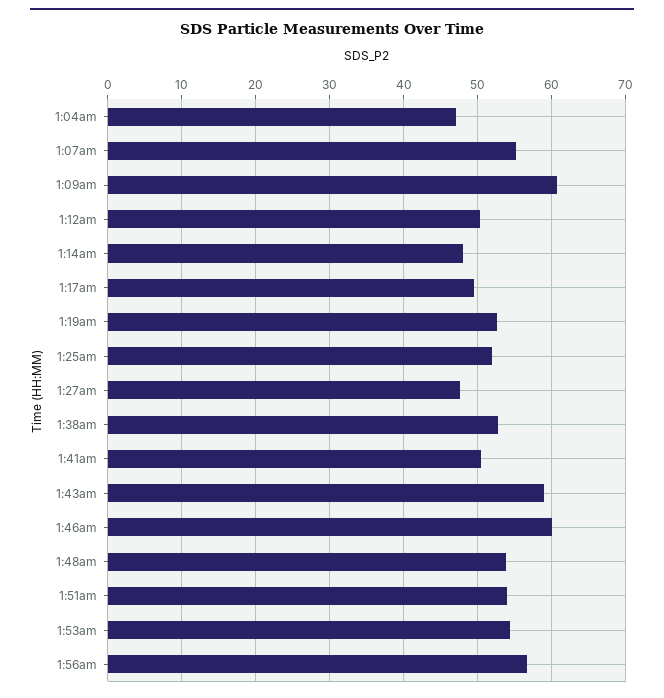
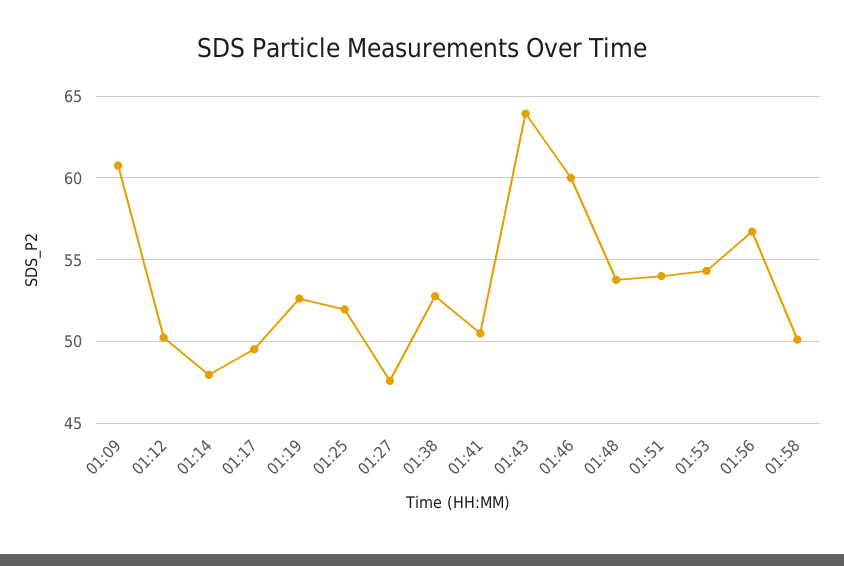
1:04am: 47 -> none
1:07am: 55 -> none
1:43am: 59 -> 64
01:58: none -> 50

